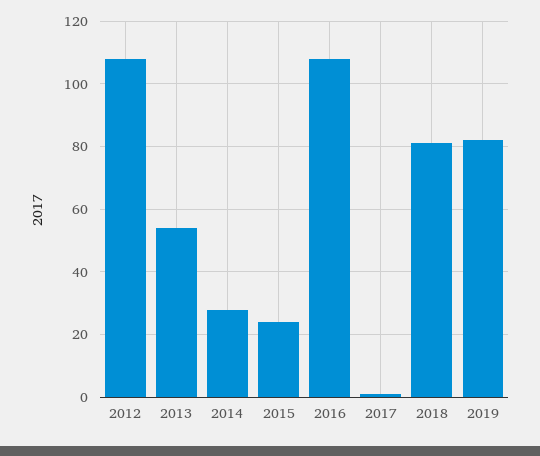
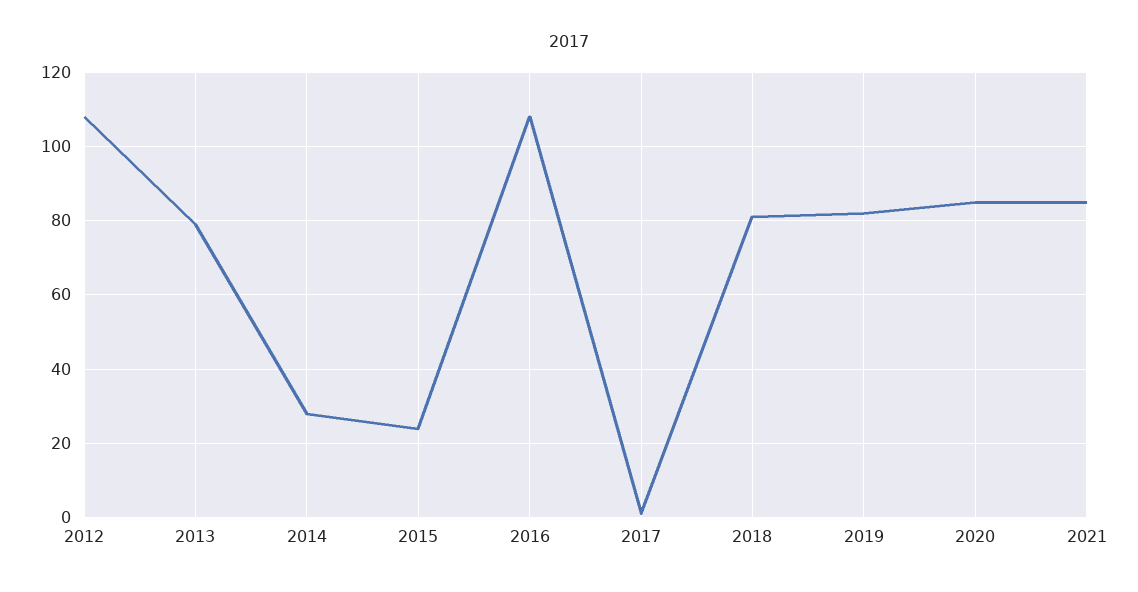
2013: 55 -> 80
2020: none -> 85
2021: none -> 85

